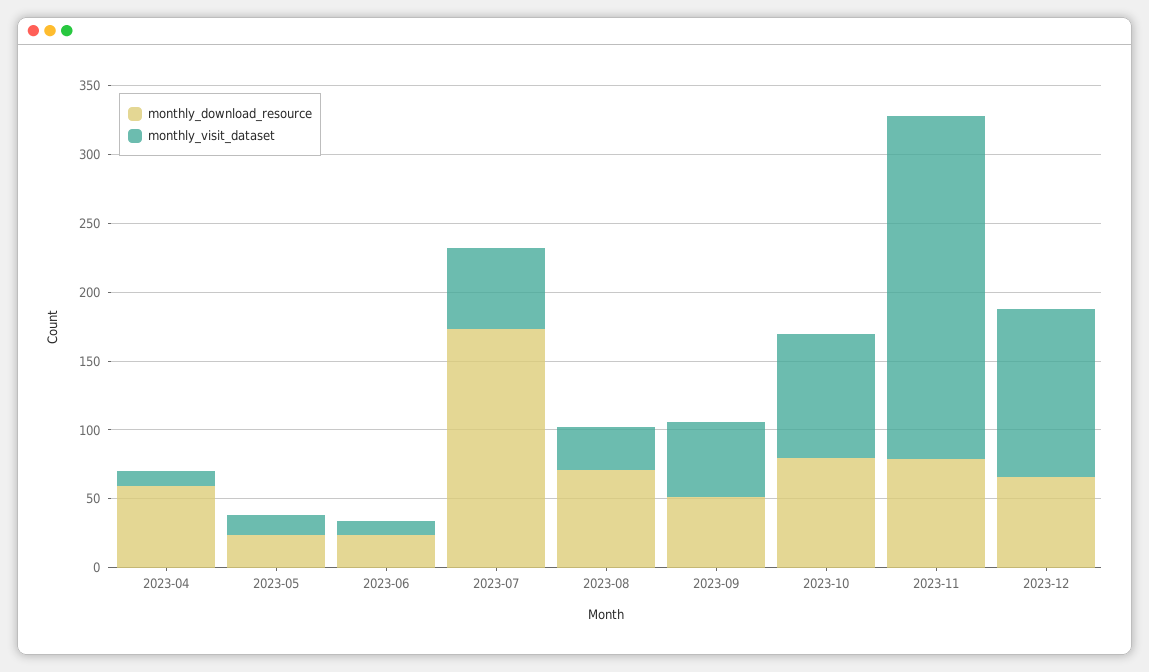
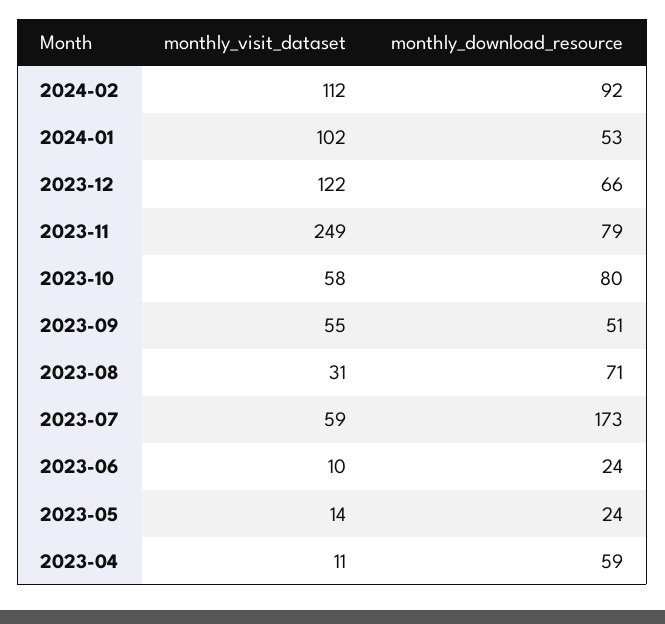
monthly_visit_dataset, 2023-10: 90 -> 58
monthly_visit_dataset, 2024-02: none -> 112
monthly_download_resource, 2024-02: none -> 92
monthly_visit_dataset, 2024-01: none -> 102
monthly_download_resource, 2024-01: none -> 53

